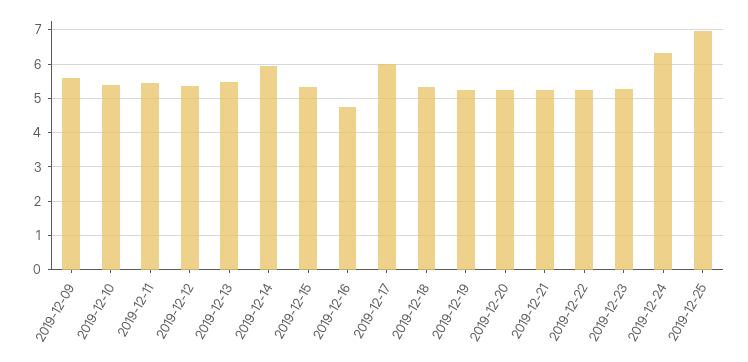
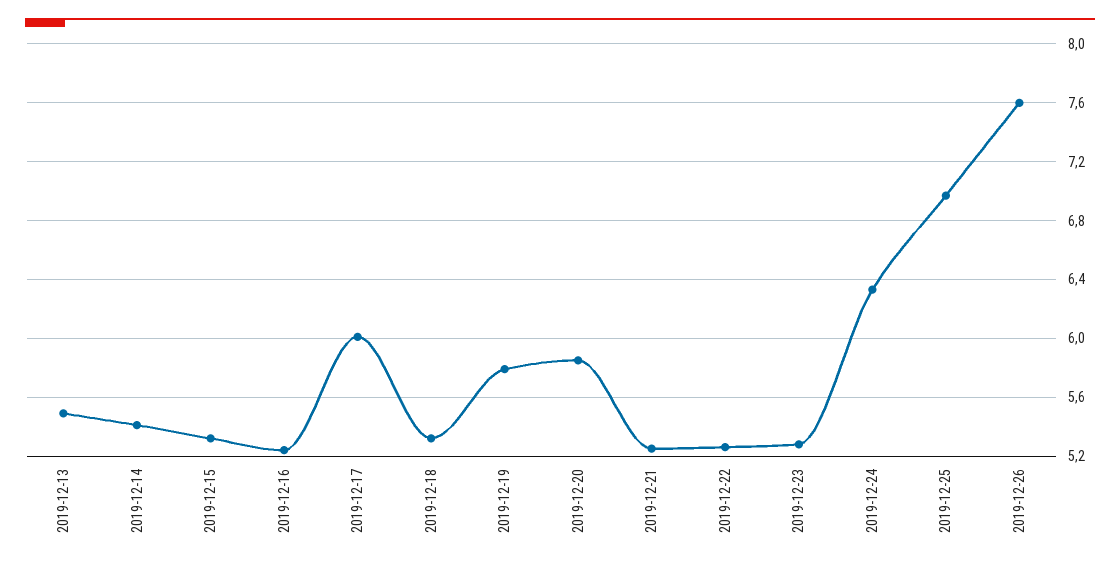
2019-12-09: 5.6 -> none
2019-12-10: 5.4 -> none
2019-12-11: 5.4 -> none
2019-12-12: 5.4 -> none
2019-12-14: 6 -> 5.4
2019-12-16: 4.8 -> 5.25
2019-12-19: 5.2 -> 5.8
2019-12-20: 5.2 -> 5.85
2019-12-26: none -> 7.6

